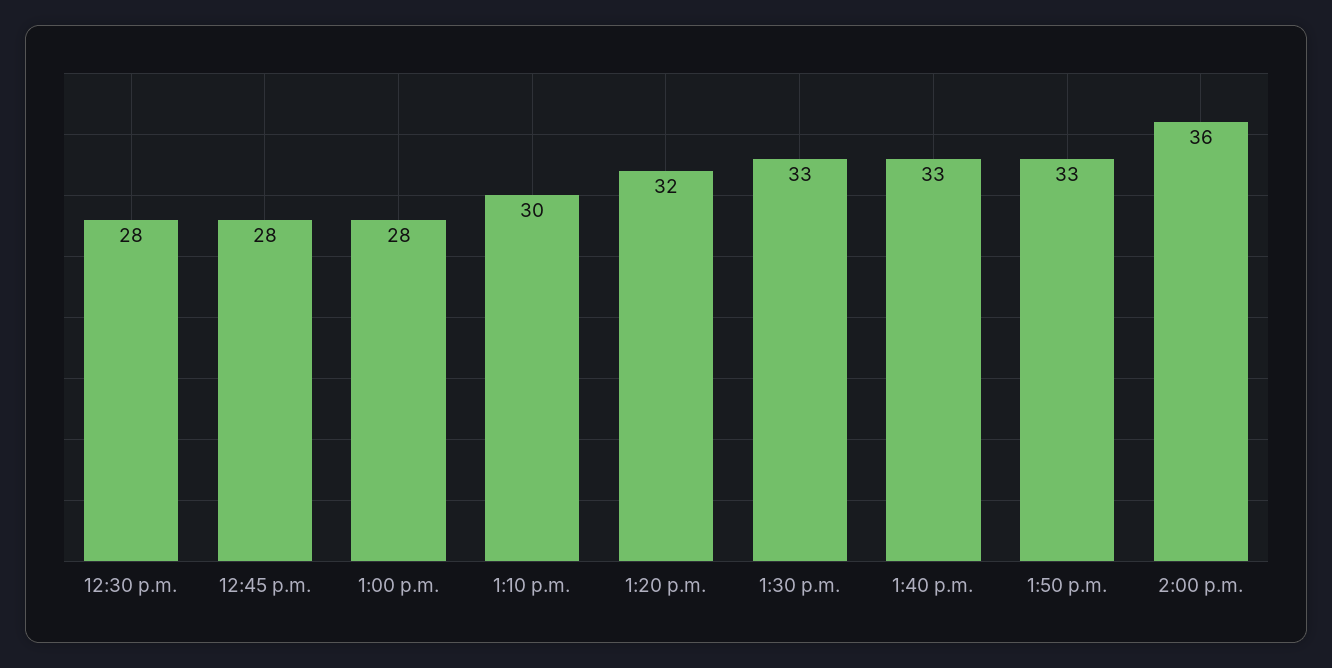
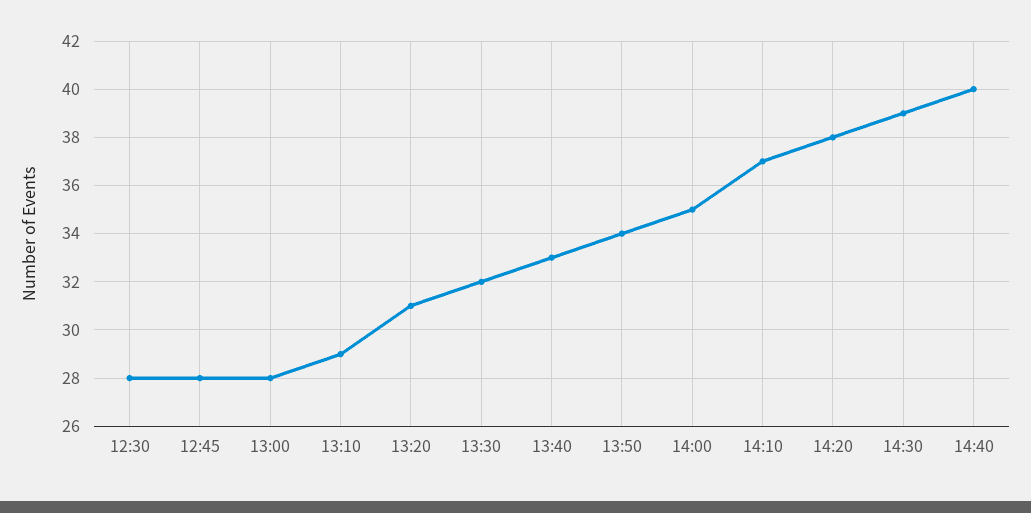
1:10 p.m.: 30 -> 29
1:20 p.m.: 32 -> 31
1:30 p.m.: 33 -> 32
1:50 p.m.: 33 -> 34
2:00 p.m.: 36 -> 35
14:10: none -> 37
14:20: none -> 38
14:30: none -> 39
14:40: none -> 40

